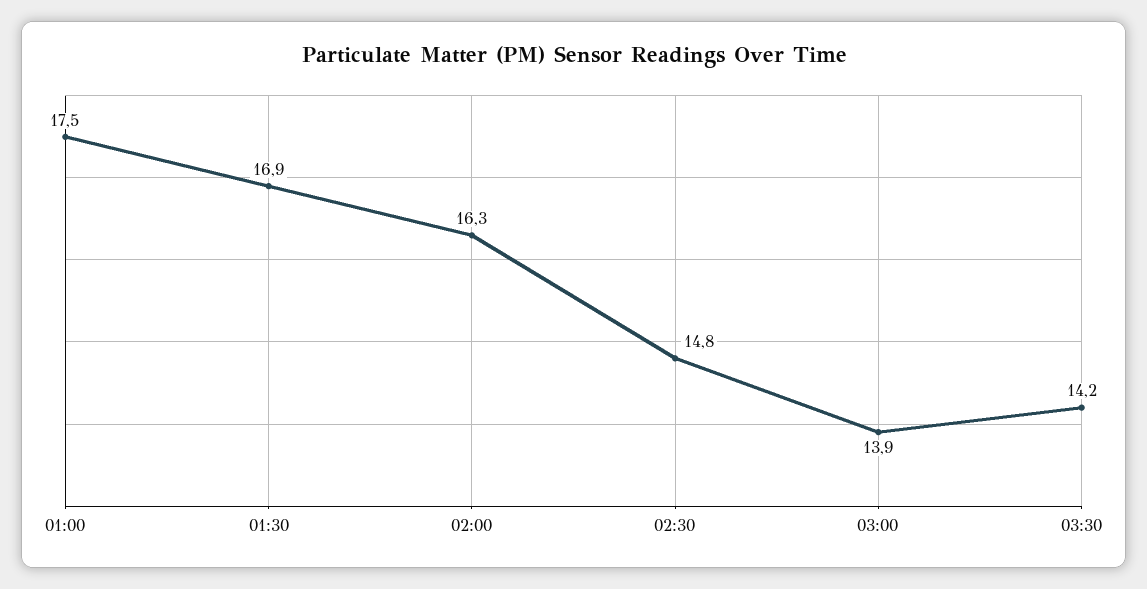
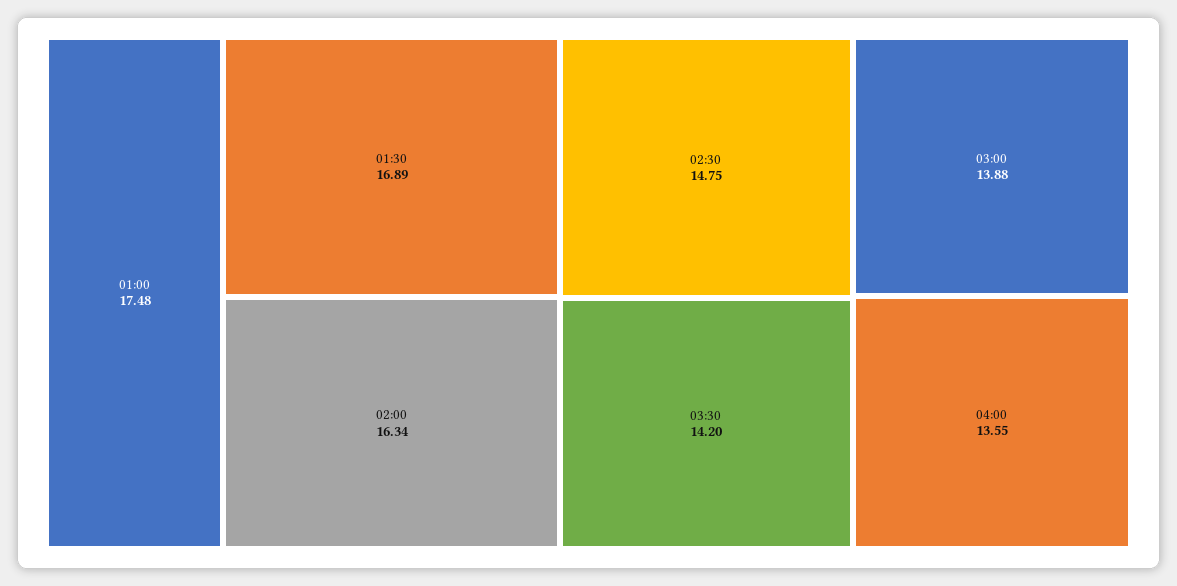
04:00: none -> 13.55

